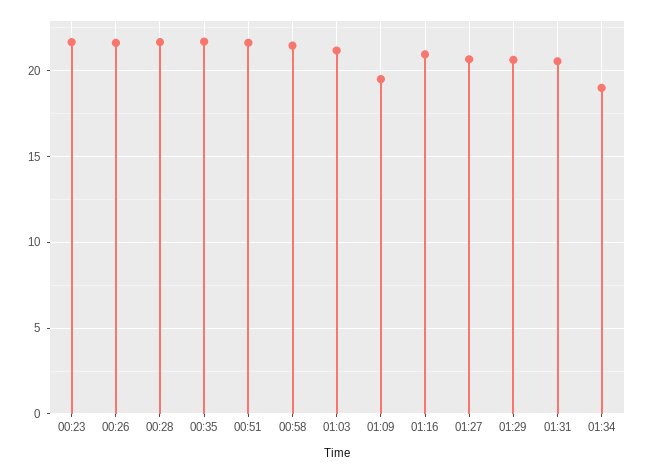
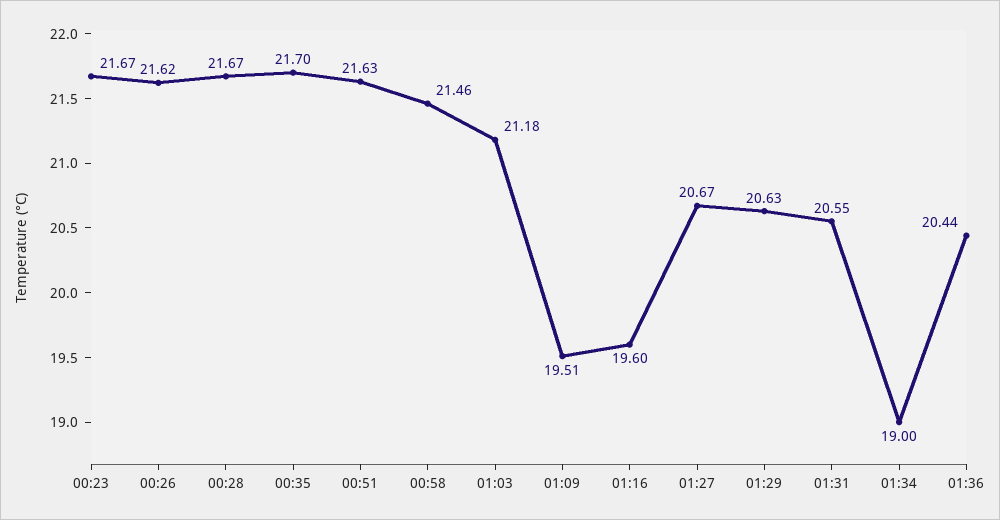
01:16: 21 -> 19.6
01:36: none -> 20.44

